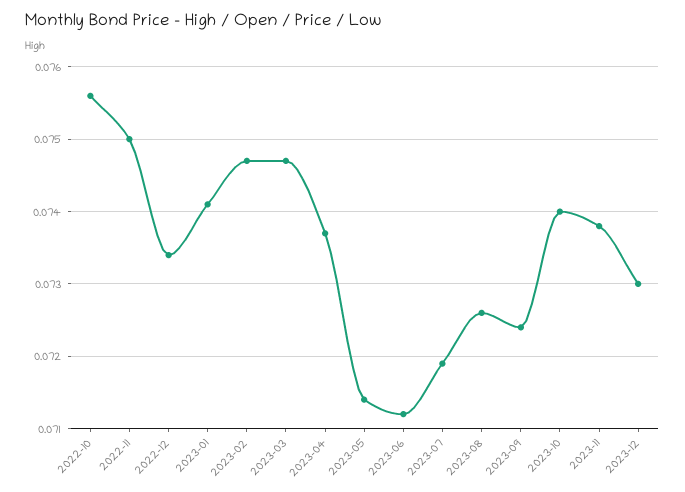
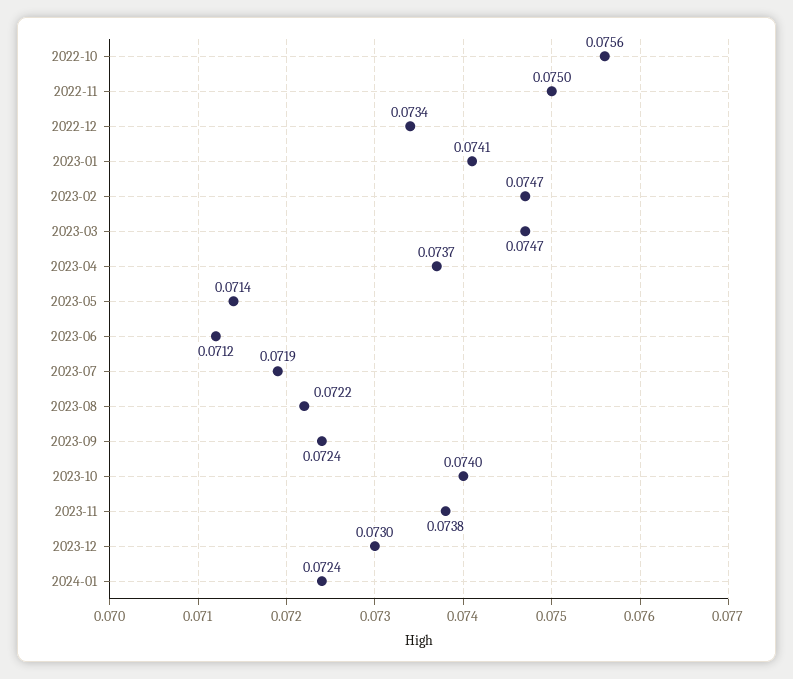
2023-08: 0.0726 -> 0.0722
2024-01: none -> 0.0724

